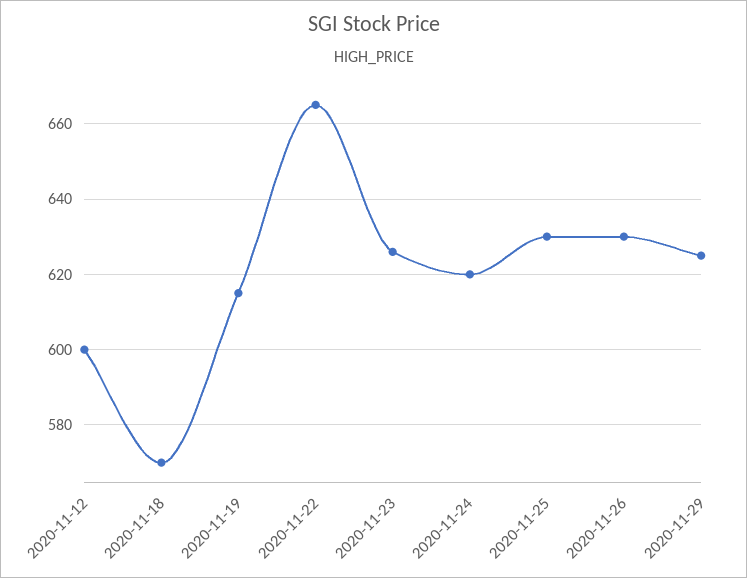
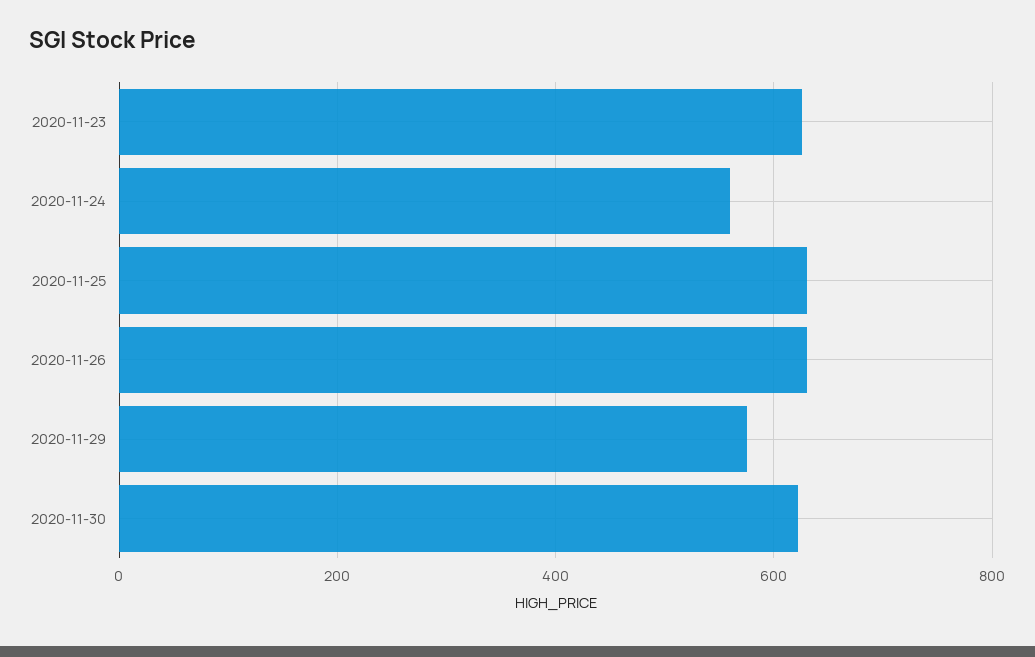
2020-11-12: 600 -> none
2020-11-18: 570 -> none
2020-11-19: 615 -> none
2020-11-22: 665 -> none
2020-11-24: 620 -> 560
2020-11-29: 625 -> 580
2020-11-30: none -> 620

